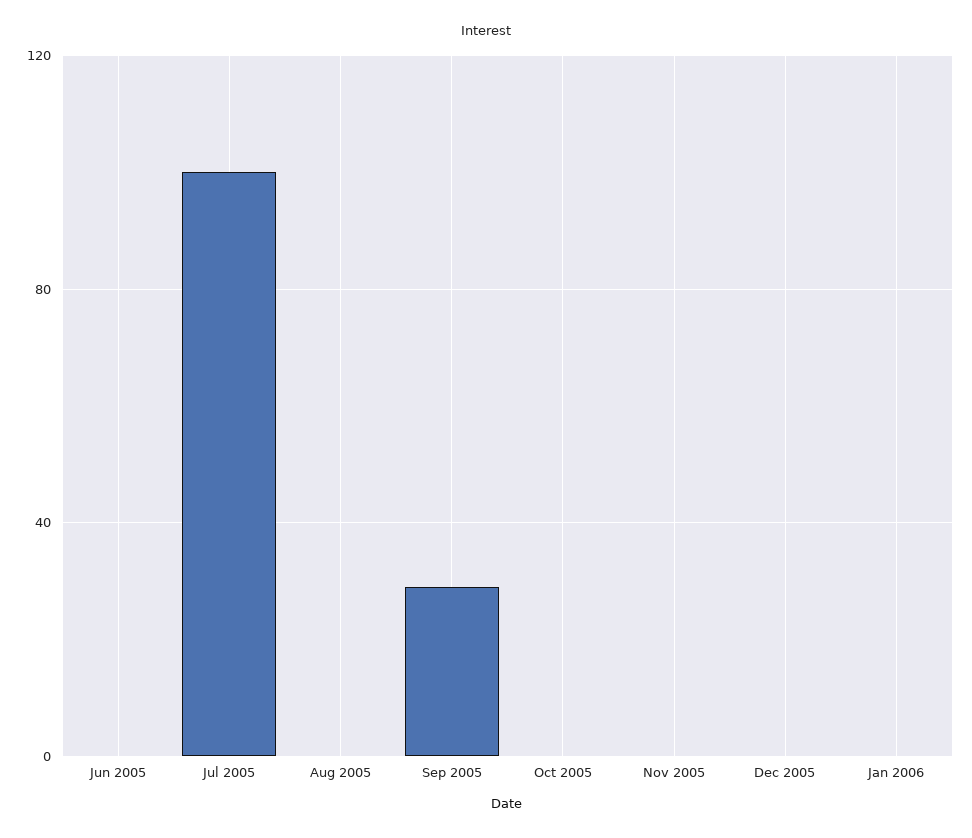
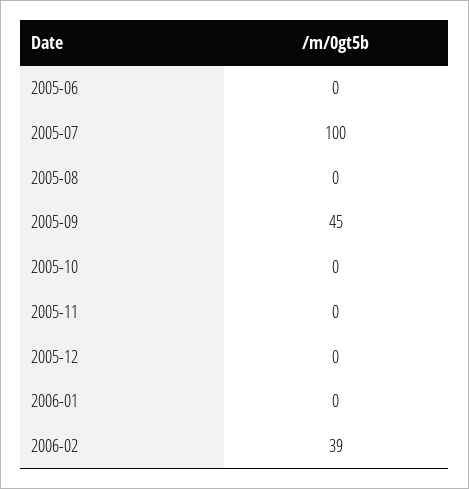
Sep 2005: 30 -> 45
2006-02: none -> 39

